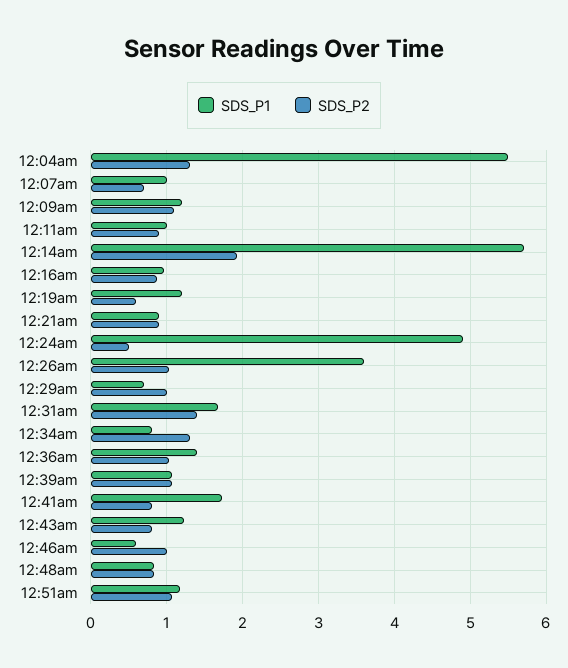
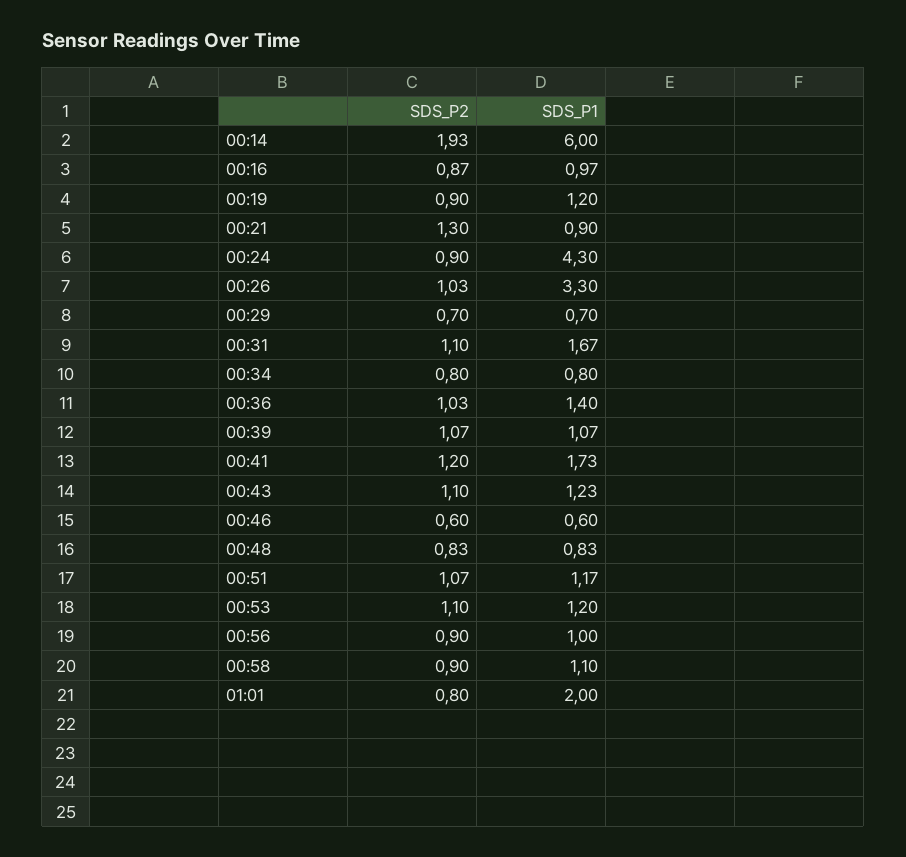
SDS_P1, 12:04am: 5.5 -> none
SDS_P2, 12:04am: 1.3 -> none
SDS_P1, 12:07am: 1 -> none
SDS_P2, 12:07am: 0.7 -> none
SDS_P1, 12:09am: 1.2 -> none
SDS_P2, 12:09am: 1.1 -> none
SDS_P1, 12:11am: 1 -> none
SDS_P2, 12:11am: 0.9 -> none
SDS_P1, 12:14am: 5.7 -> 6
SDS_P2, 12:19am: 0.6 -> 0.9
SDS_P2, 12:21am: 0.9 -> 1.3
SDS_P1, 12:24am: 4.9 -> 4.3
SDS_P2, 12:24am: 0.5 -> 0.9
SDS_P1, 12:26am: 3.6 -> 3.3
SDS_P2, 12:29am: 1 -> 0.7
SDS_P2, 12:31am: 1.4 -> 1.1
SDS_P2, 12:34am: 1.3 -> 0.8
SDS_P2, 12:41am: 0.8 -> 1.2
SDS_P2, 12:43am: 0.8 -> 1.1
SDS_P2, 12:46am: 1 -> 0.6
SDS_P2, 00:53: none -> 1.1
SDS_P1, 00:53: none -> 1.2
SDS_P2, 00:56: none -> 0.9
SDS_P1, 00:56: none -> 1
SDS_P2, 00:58: none -> 0.9
SDS_P1, 00:58: none -> 1.1
SDS_P2, 01:01: none -> 0.8
SDS_P1, 01:01: none -> 2

